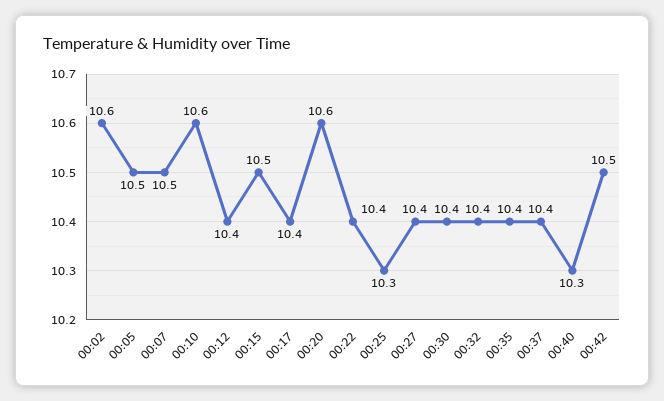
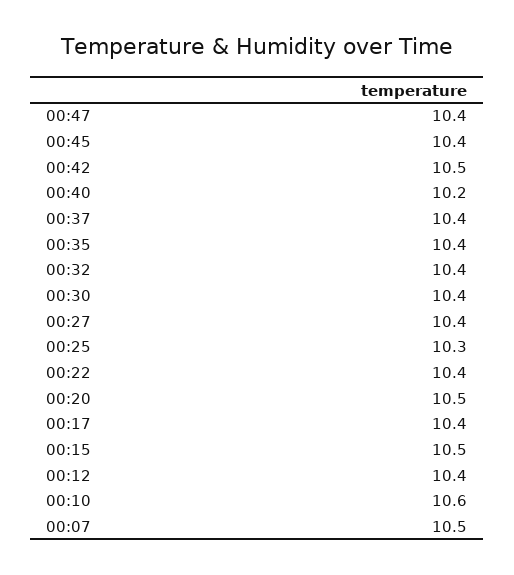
00:02: 10.6 -> none
00:05: 10.5 -> none
00:20: 10.6 -> 10.5
00:40: 10.3 -> 10.2
00:47: none -> 10.4
00:45: none -> 10.4

